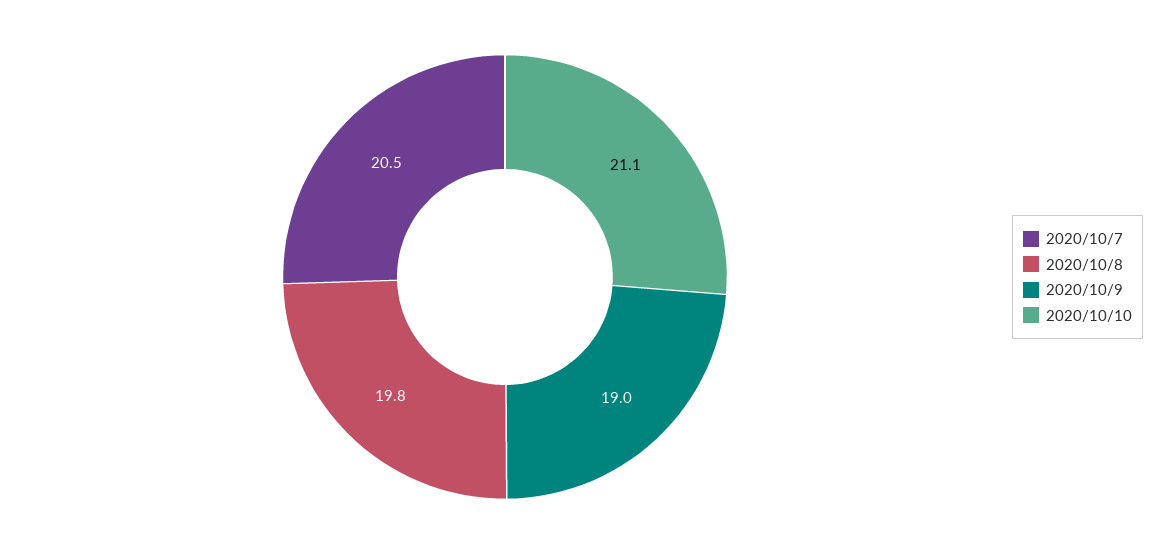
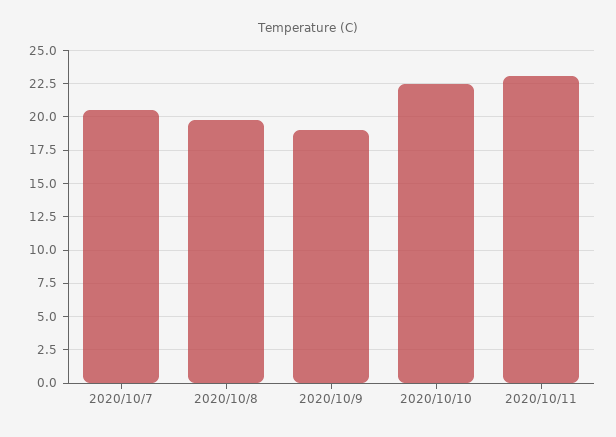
2020/10/10: 21.1 -> 22.5
2020/10/11: none -> 23

